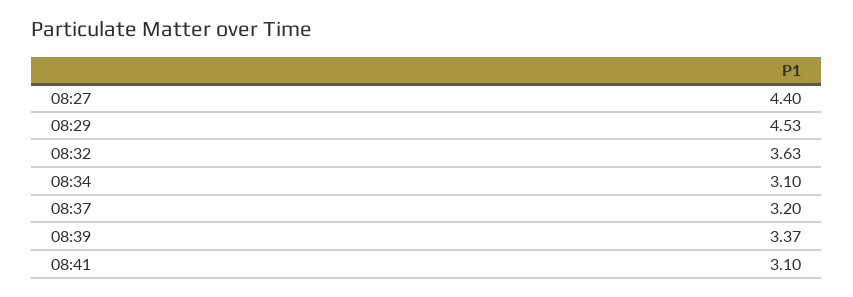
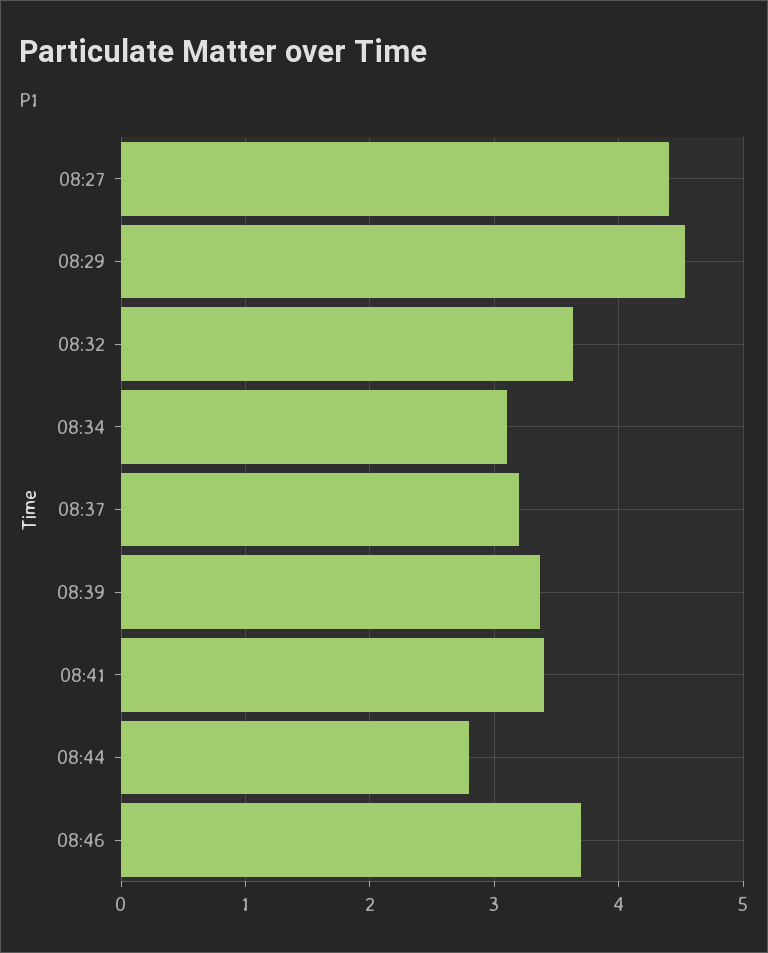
08:41: 3.1 -> 3.4
08:44: none -> 2.8
08:46: none -> 3.7

